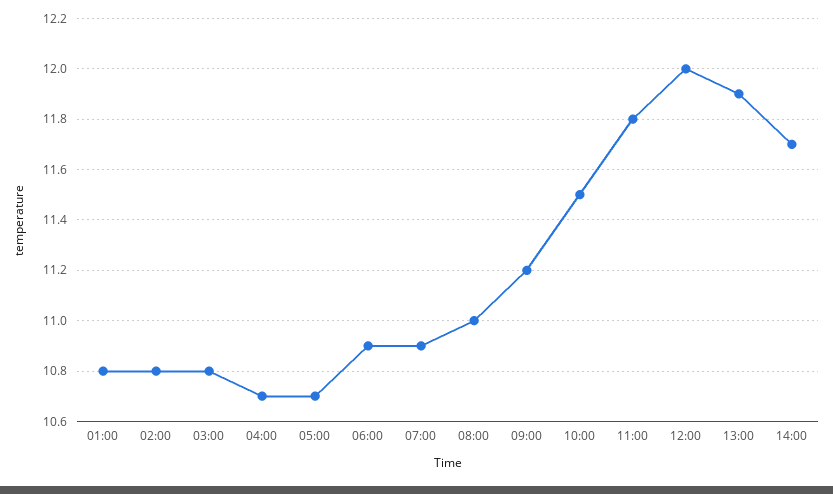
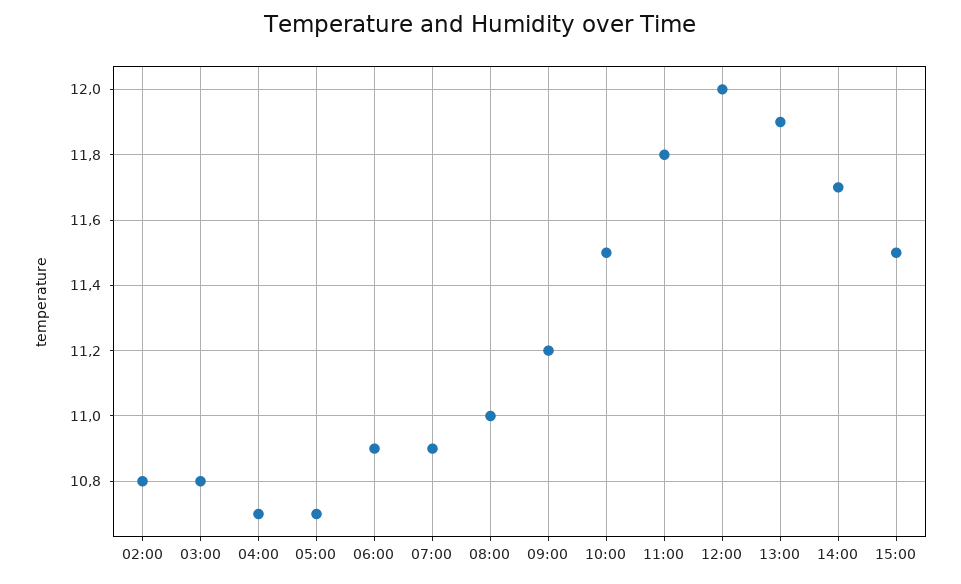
01:00: 10.8 -> none
15:00: none -> 11.5

